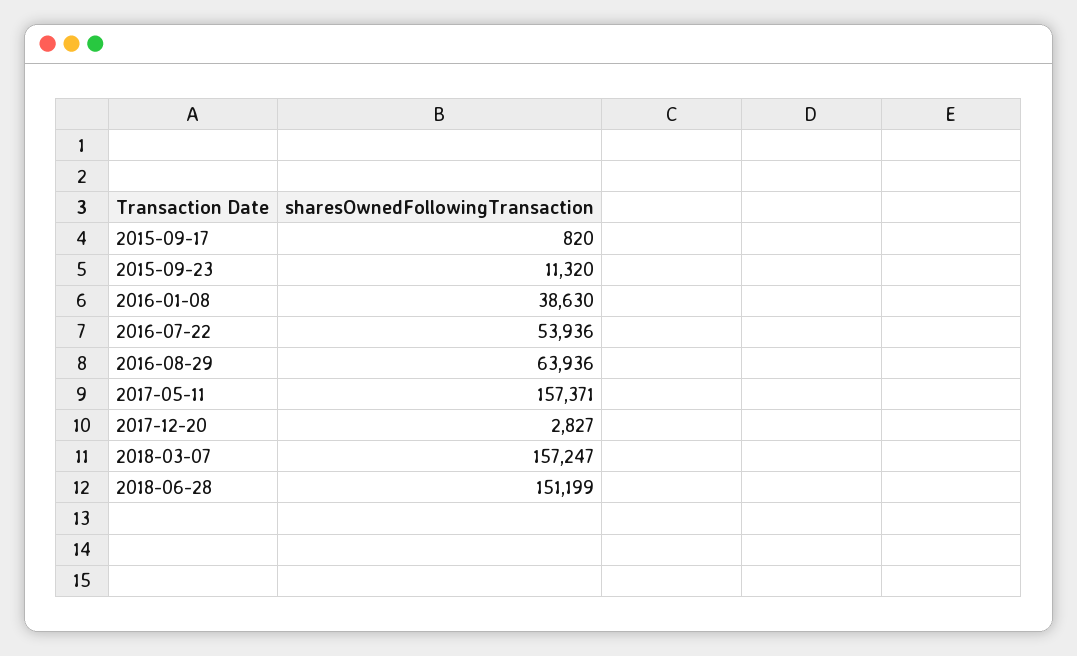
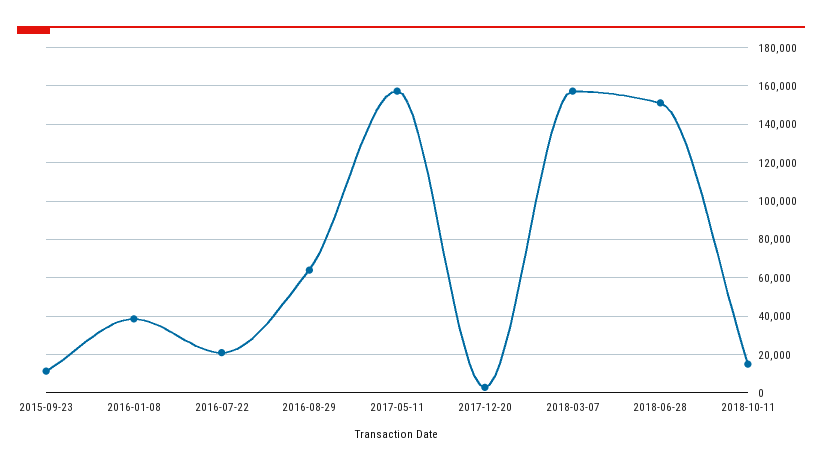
2015-09-17: 820 -> none
2016-07-22: 53936 -> 20000
2018-10-11: none -> 15000

